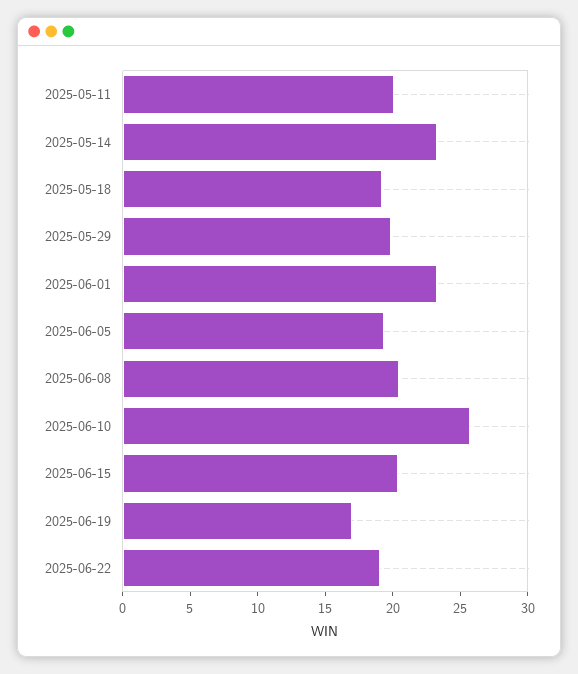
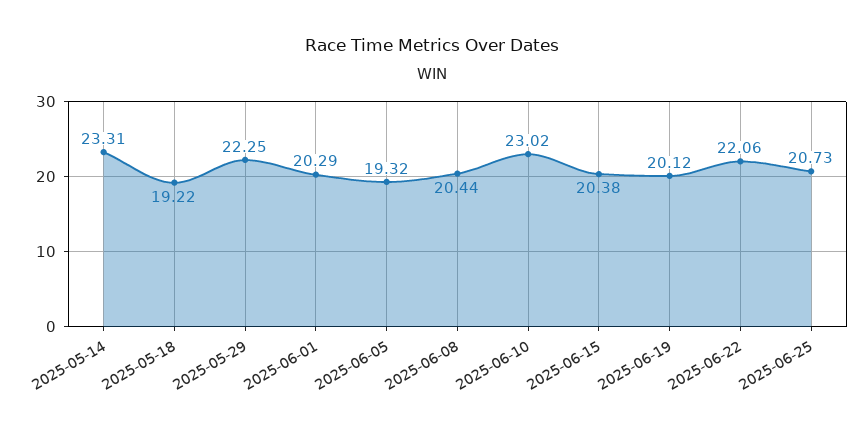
2025-05-11: 20 -> none
2025-05-29: 20 -> 22.25
2025-06-01: 23 -> 20.29
2025-06-10: 26 -> 23.02
2025-06-19: 17 -> 20.12
2025-06-22: 19 -> 22.06
2025-06-25: none -> 20.73

